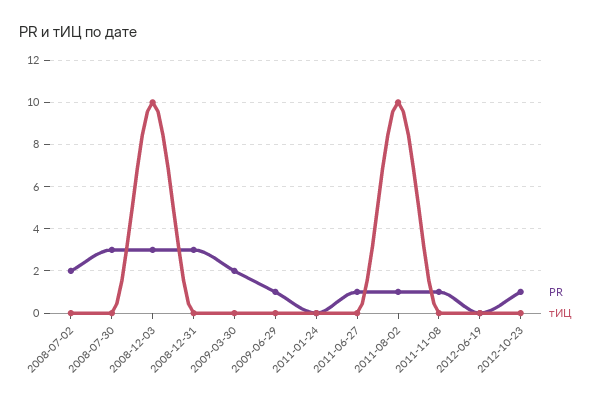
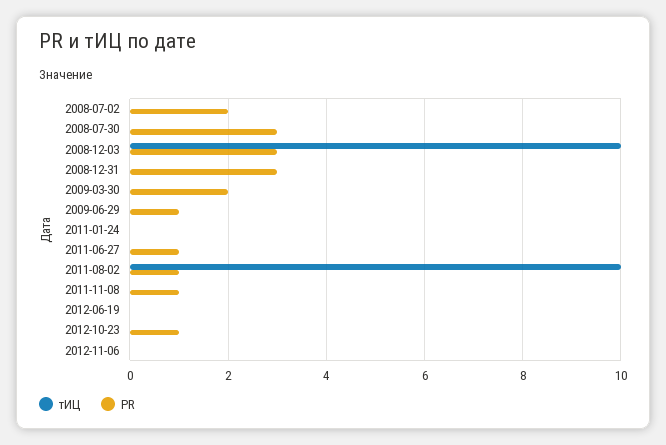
тИЦ, 2012-11-06: none -> 0
PR, 2012-11-06: none -> 0

